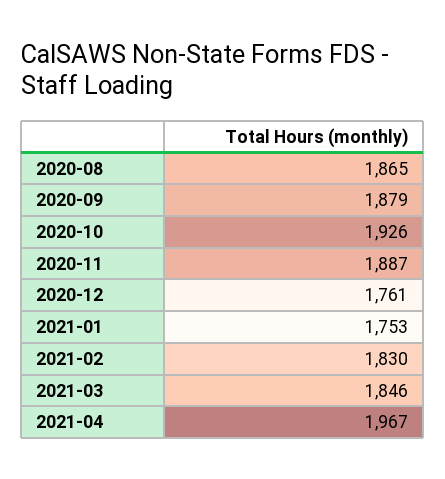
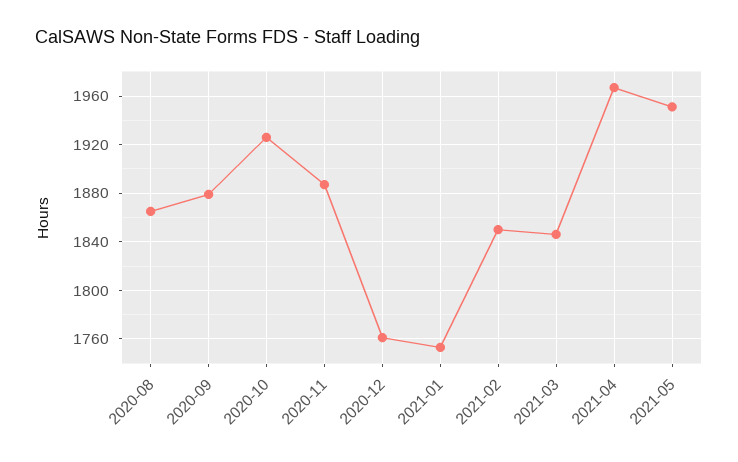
2021-02: 1830 -> 1850
2021-05: none -> 1950

